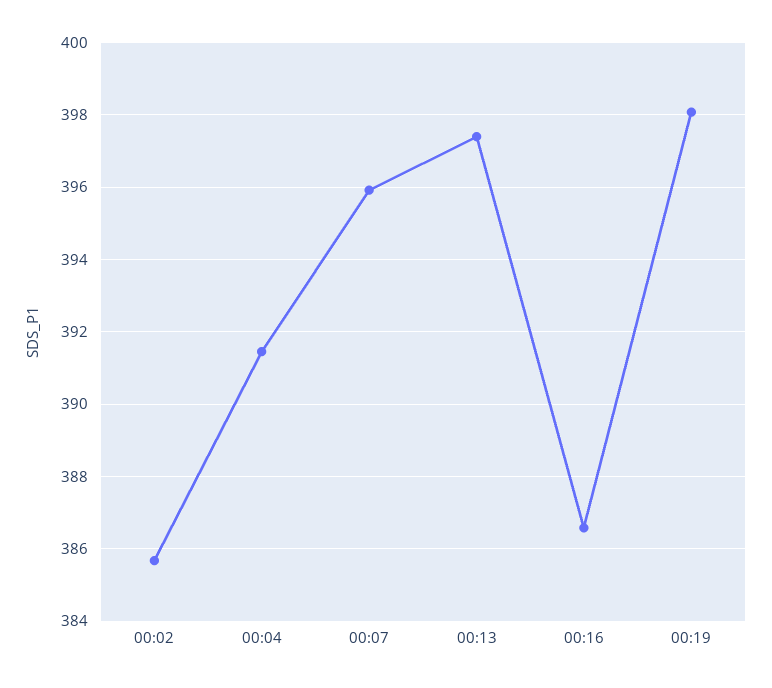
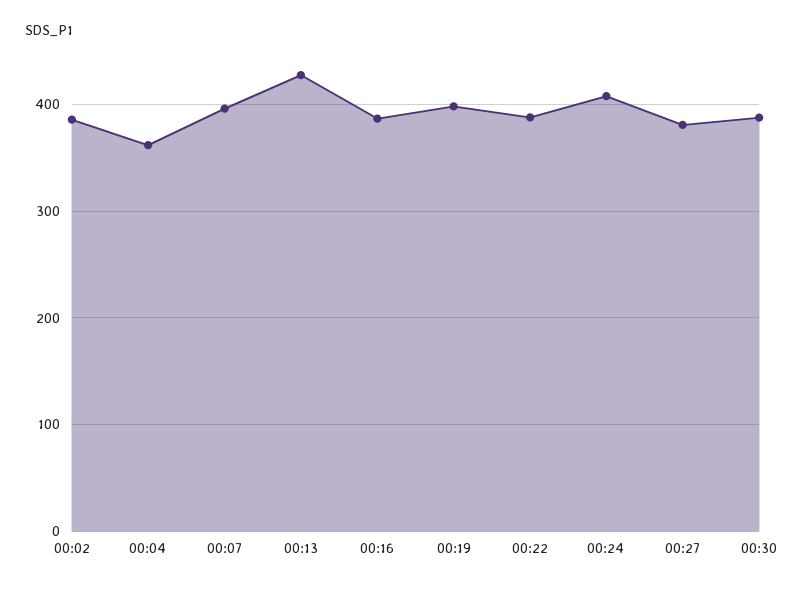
00:04: 391.4 -> 360
00:13: 397.4 -> 430
00:22: none -> 390
00:24: none -> 410
00:27: none -> 380
00:30: none -> 390

